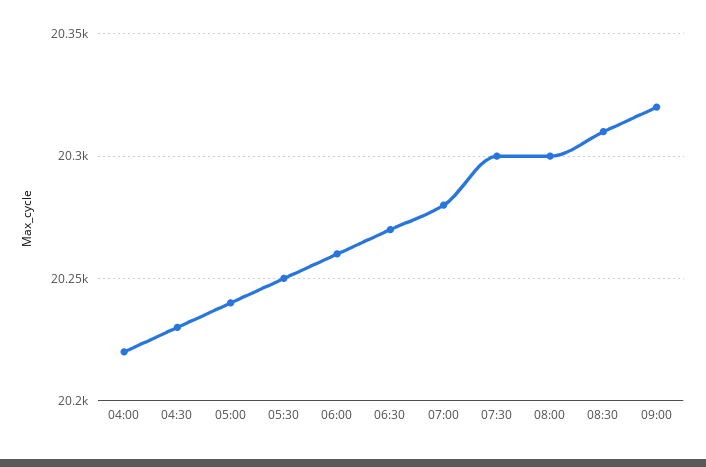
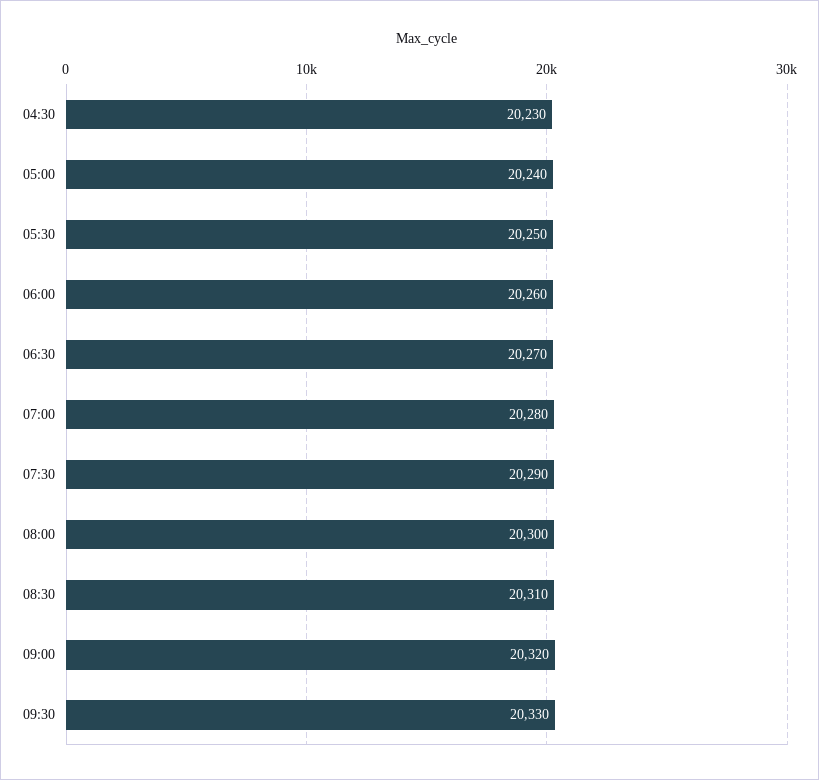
04:00: 20220 -> none
07:30: 20300 -> 20290
09:30: none -> 20330

